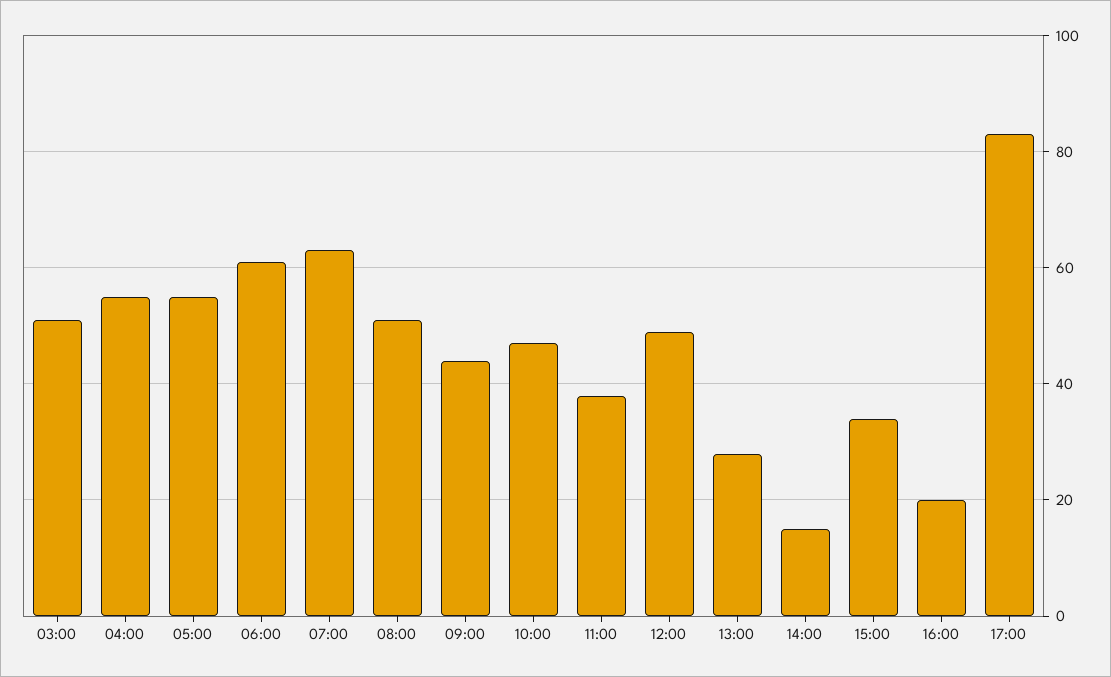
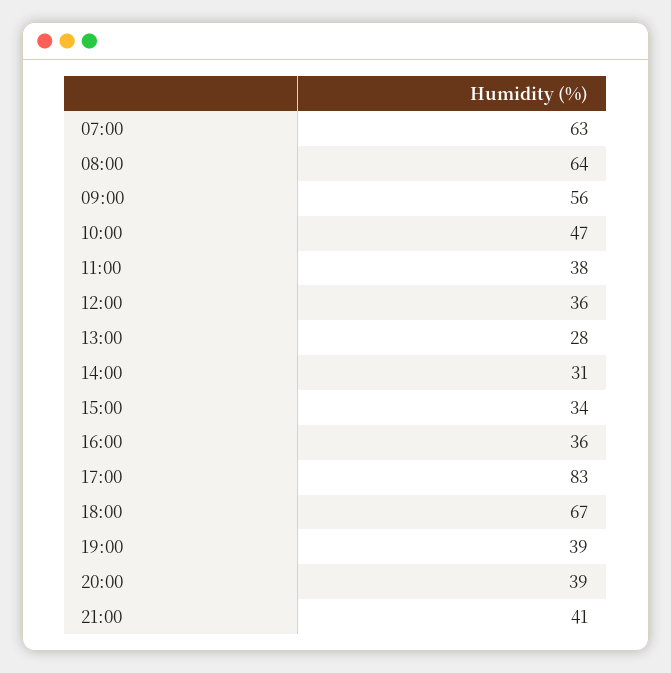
03:00: 50 -> none
04:00: 55 -> none
05:00: 55 -> none
06:00: 60 -> none
08:00: 50 -> 64
09:00: 45 -> 56
12:00: 50 -> 36
14:00: 15 -> 31
16:00: 20 -> 36
18:00: none -> 67
19:00: none -> 39
20:00: none -> 39
21:00: none -> 41

